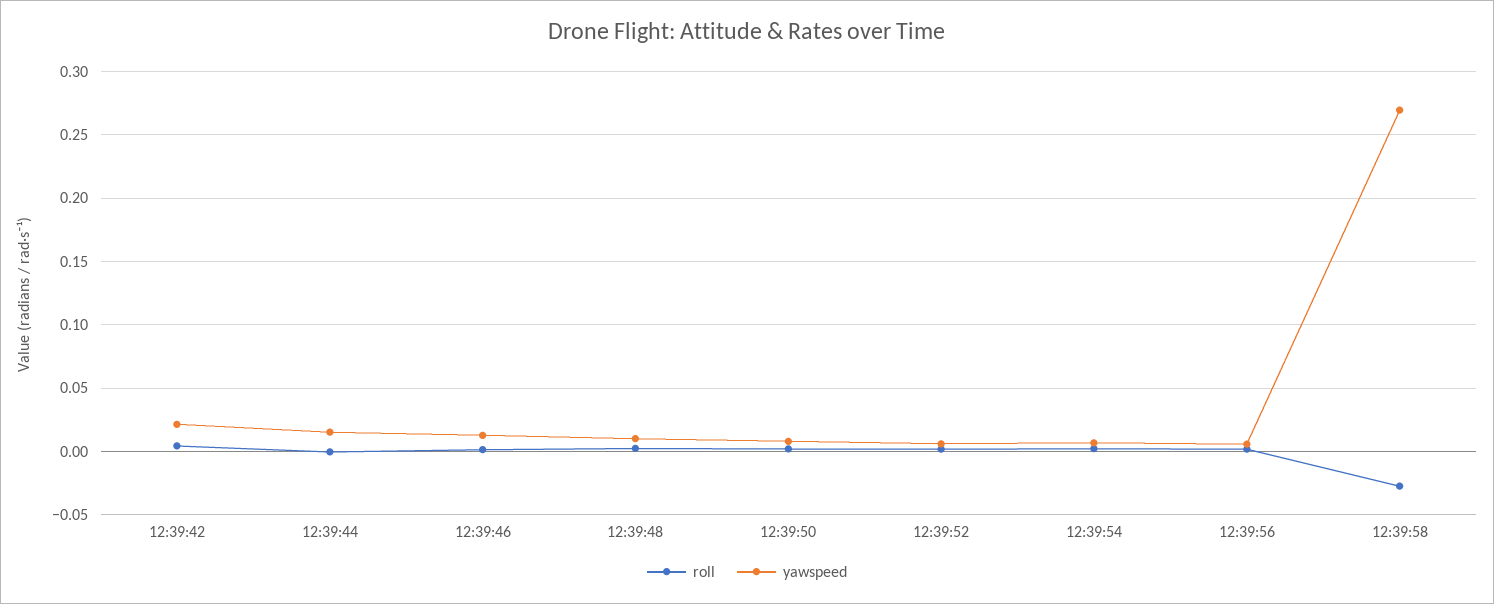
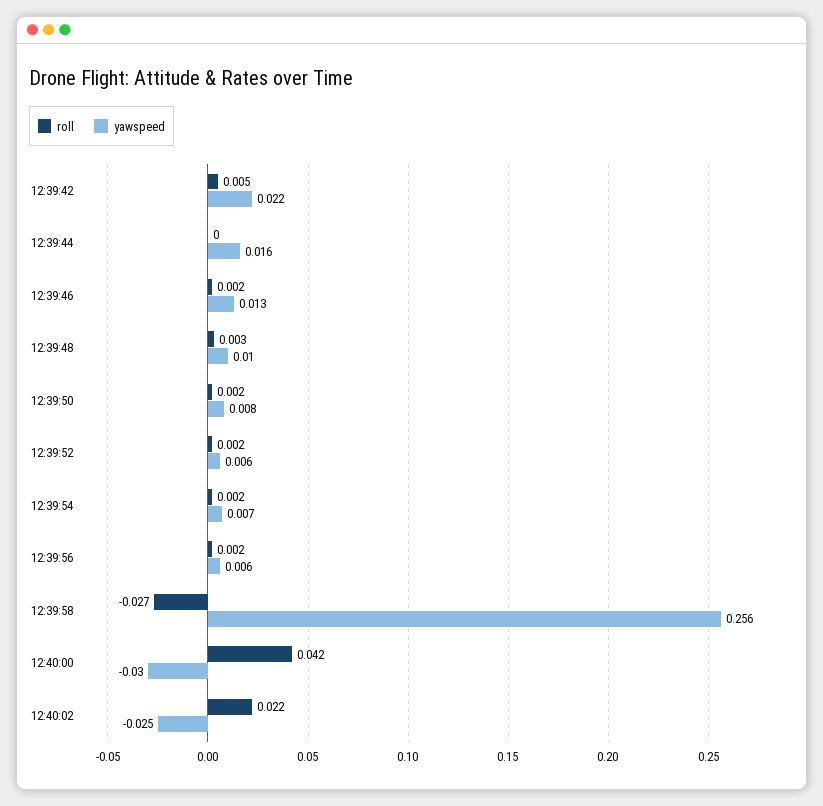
yawspeed, 12:39:58: 0.27 -> 0.256
roll, 12:40:00: none -> 0.042
yawspeed, 12:40:00: none -> -0.03
roll, 12:40:02: none -> 0.022
yawspeed, 12:40:02: none -> -0.025

